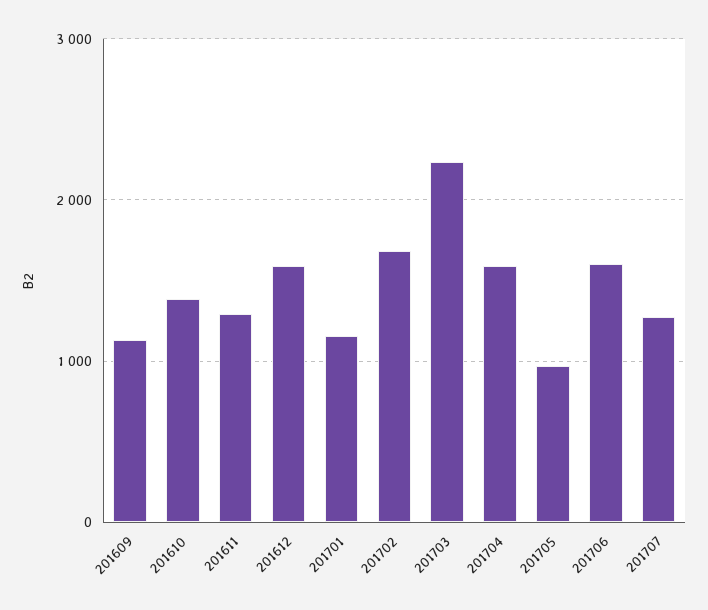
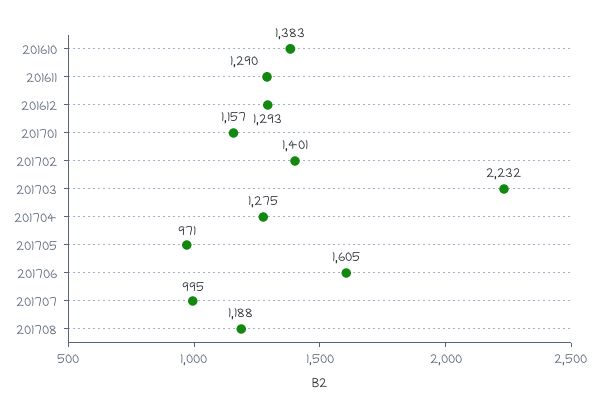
201609: 1100 -> none
201612: 1600 -> 1293
201702: 1700 -> 1401
201704: 1600 -> 1275
201707: 1300 -> 995
201708: none -> 1188

